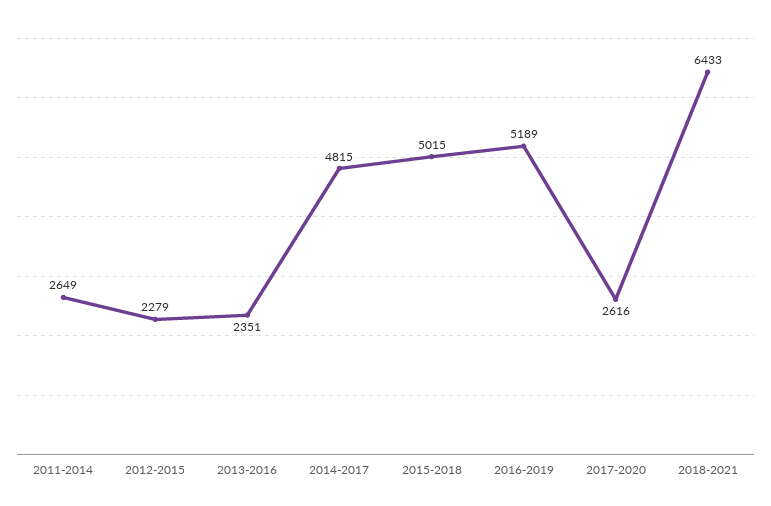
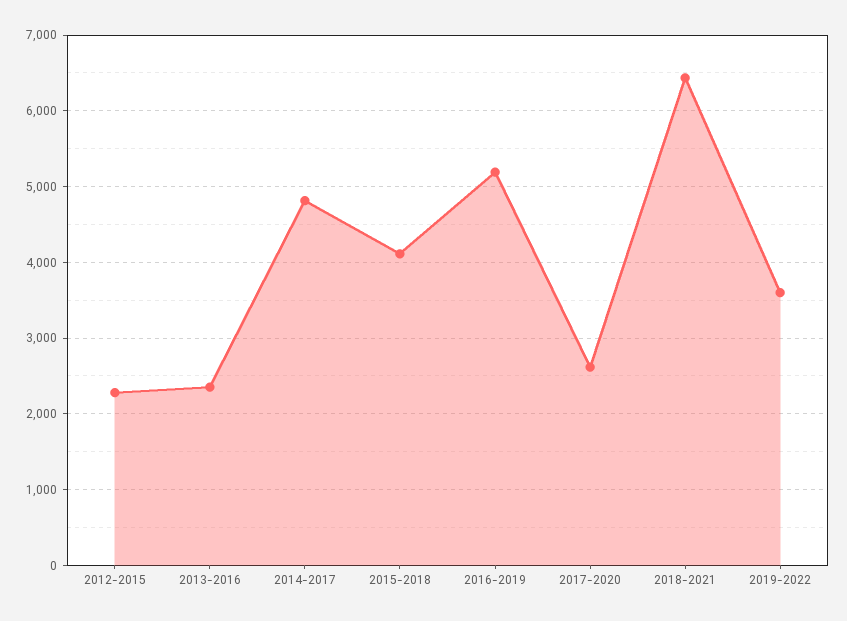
2011-2014: 2649 -> none
2015-2018: 5015 -> 4100
2019-2022: none -> 3600

